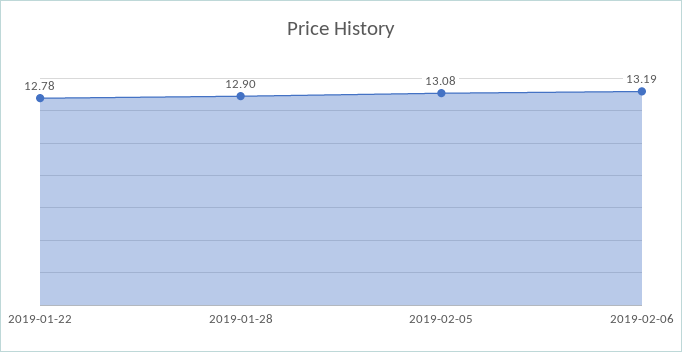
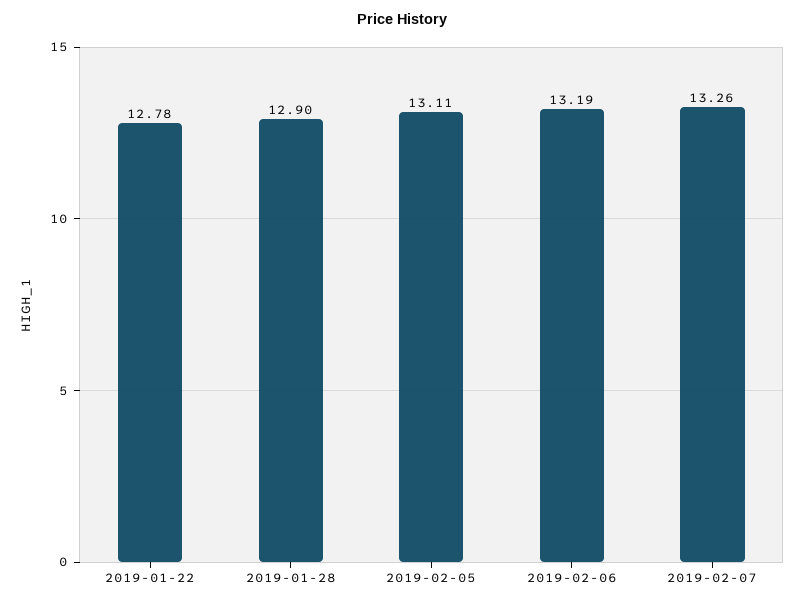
2019-02-05: 13.08 -> 13.11
2019-02-07: none -> 13.26

